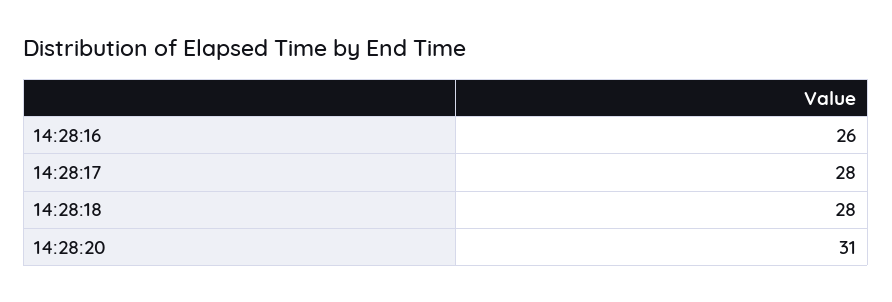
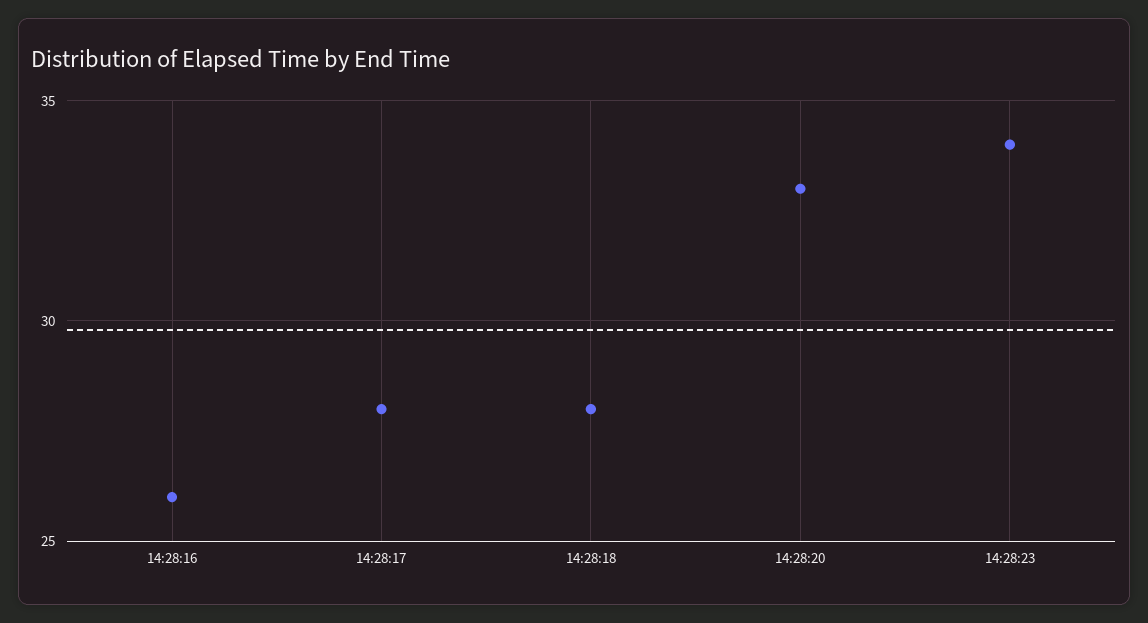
14:28:20: 31 -> 33
14:28:23: none -> 34

